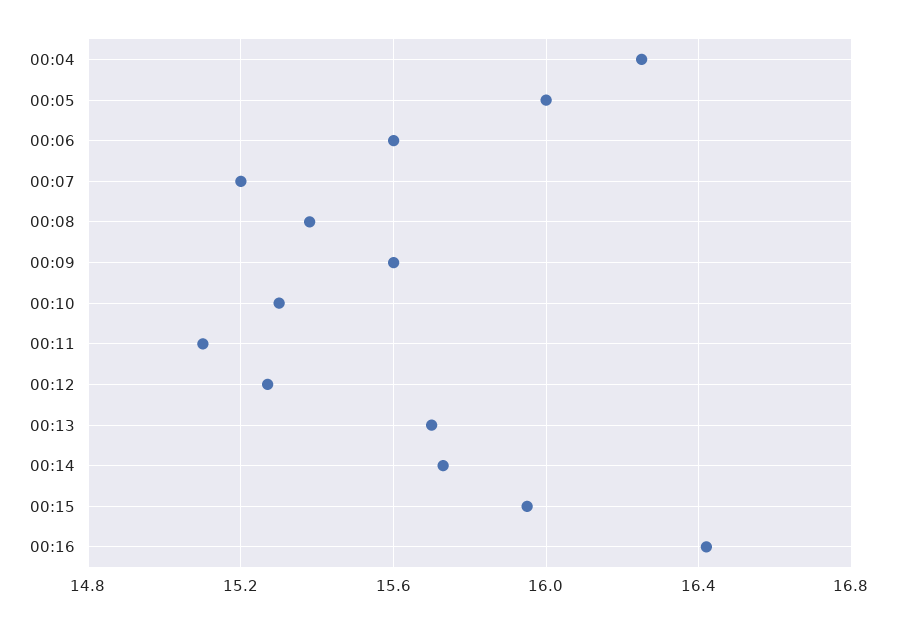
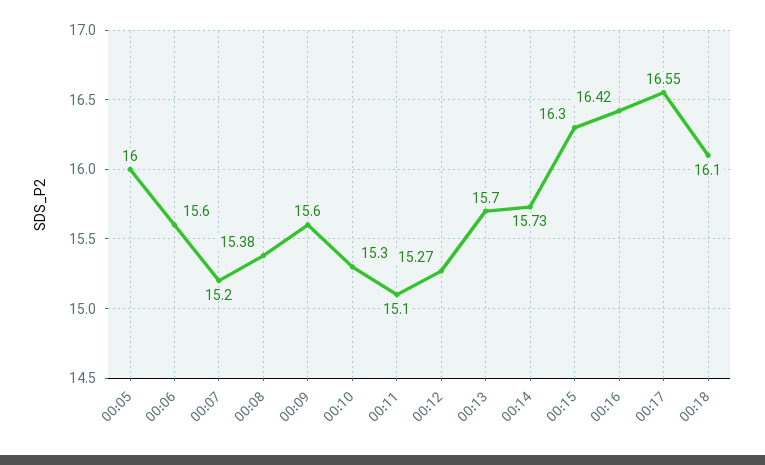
00:04: 16.25 -> none
00:15: 15.95 -> 16.3
00:17: none -> 16.55
00:18: none -> 16.1

